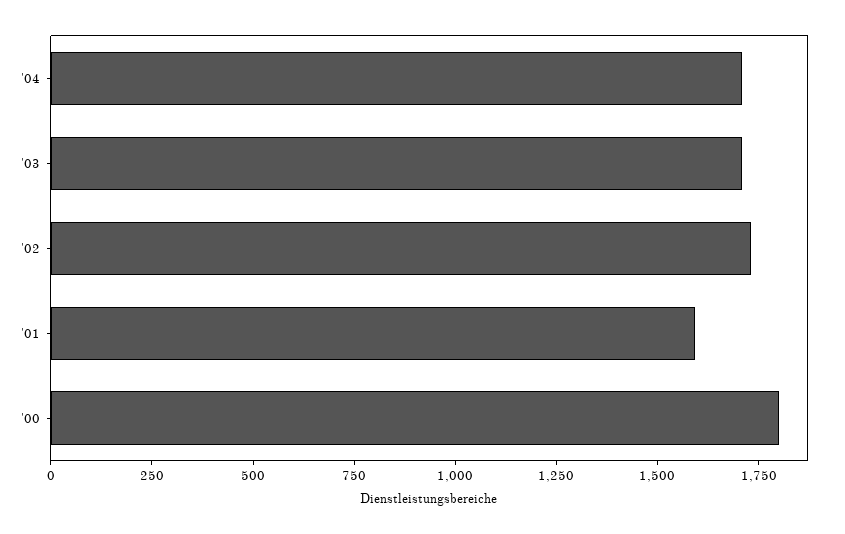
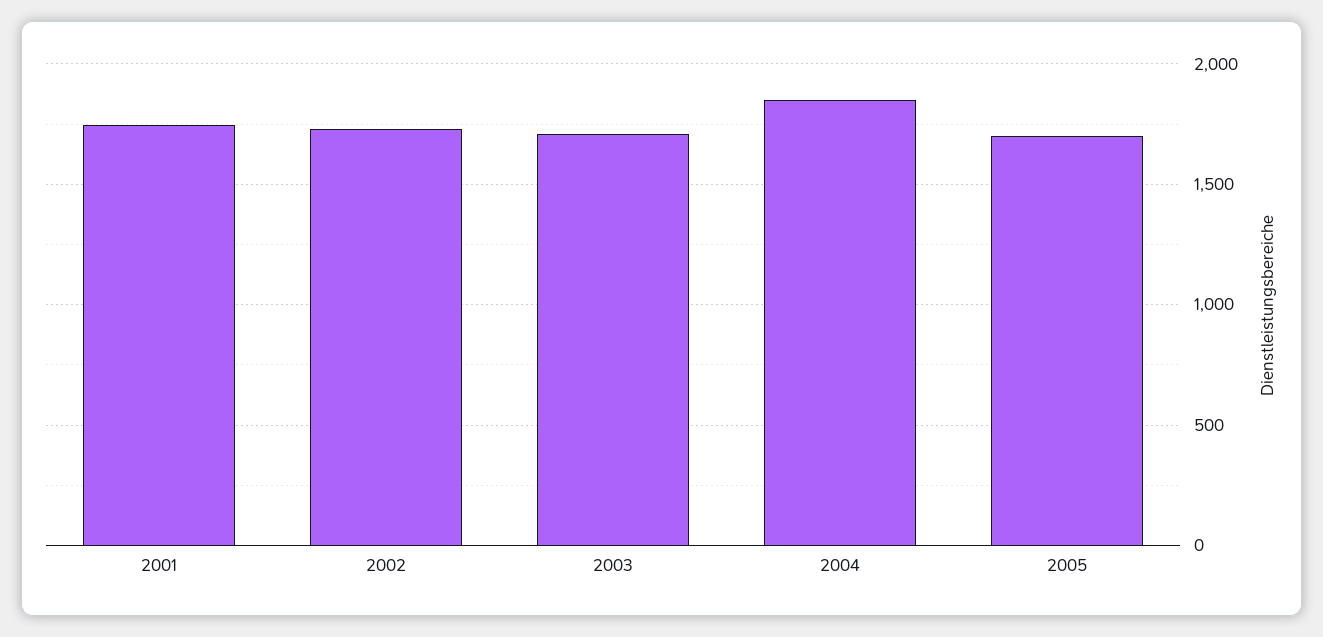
'04: 1700 -> 1850
'01: 1600 -> 1750
'00: 1800 -> none
2005: none -> 1700

